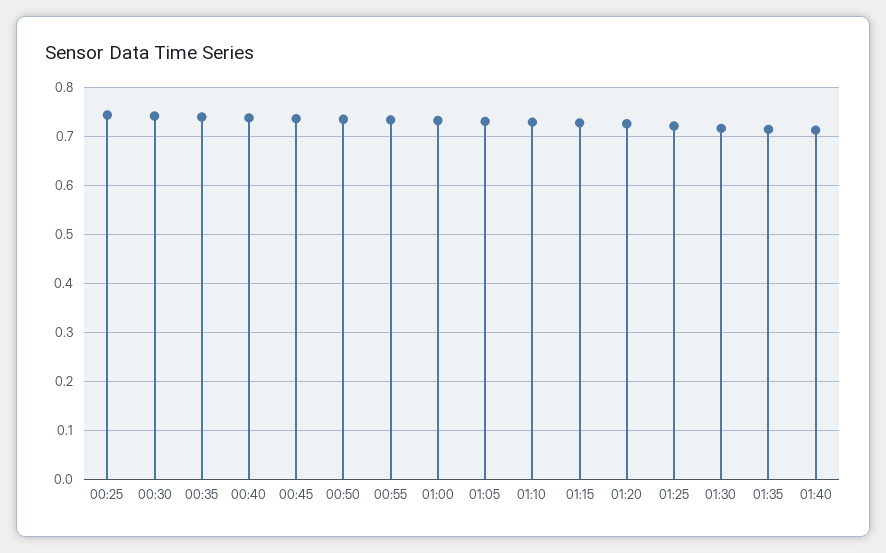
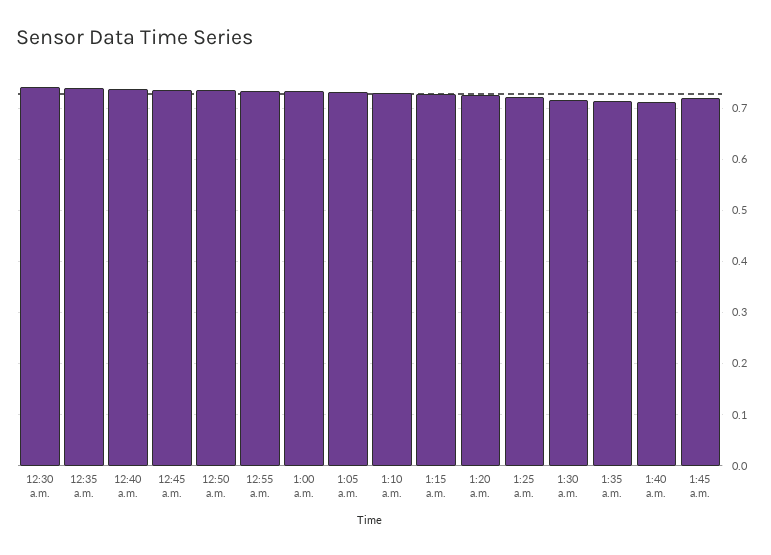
00:25: 0.74 -> none
1:45 a.m.: none -> 0.72

